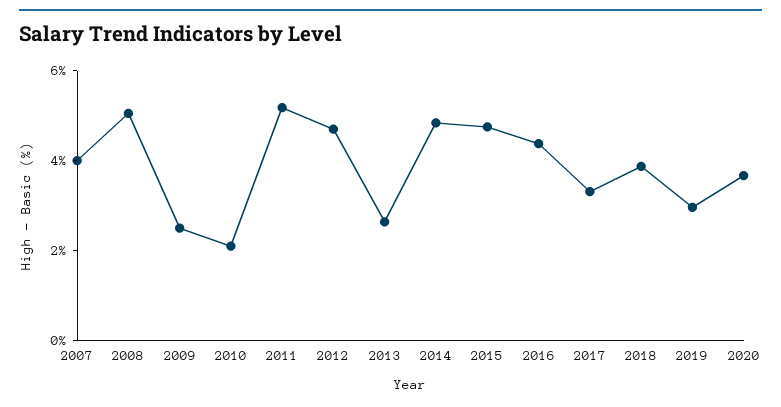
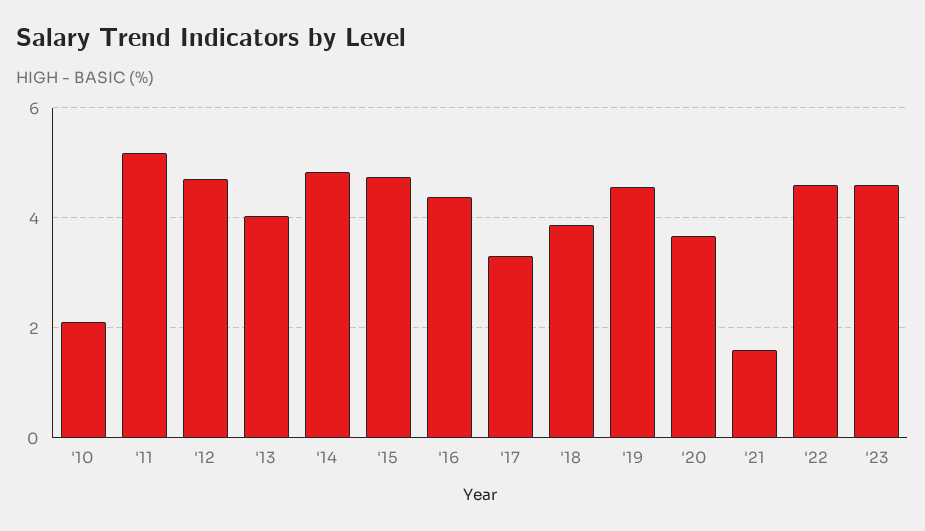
2007: 4 -> none
2008: 5 -> none
2009: 2.5 -> none
2013: 2.5 -> 4
2019: 3 -> 4.6
'21: none -> 1.6
'22: none -> 4.6
'23: none -> 4.6

